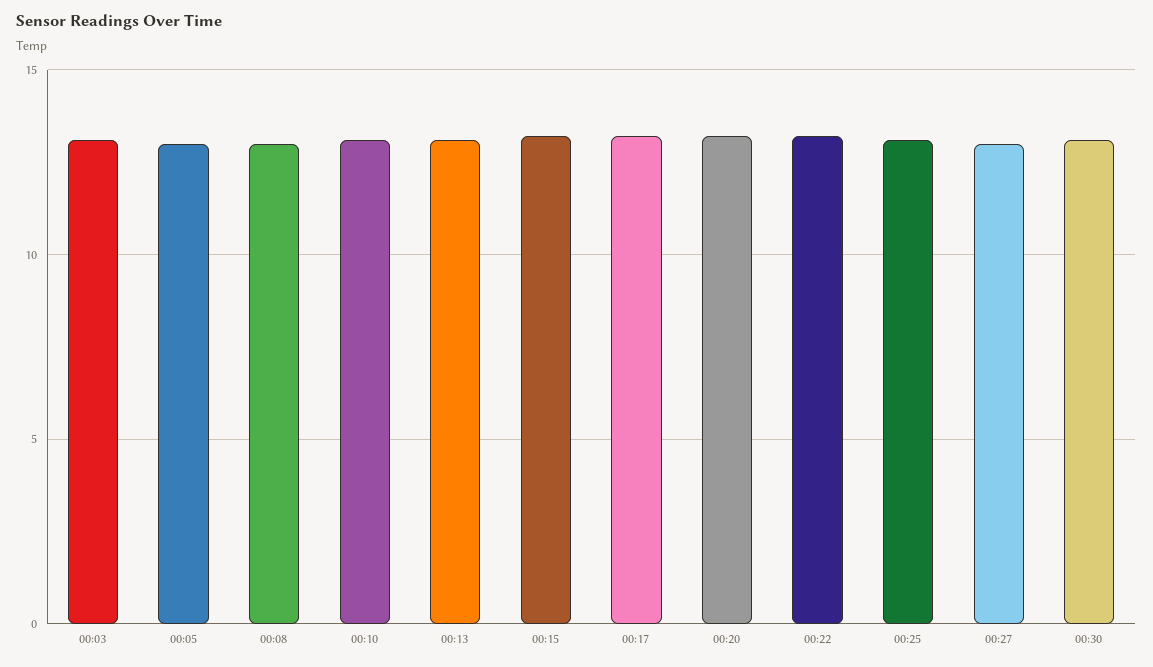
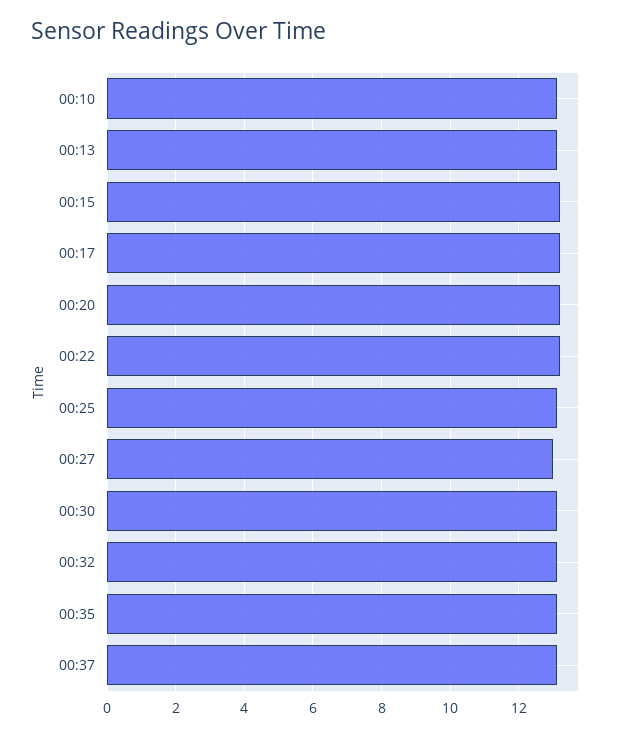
00:03: 13 -> none
00:05: 13 -> none
00:08: 13 -> none
00:32: none -> 13
00:35: none -> 13
00:37: none -> 13

